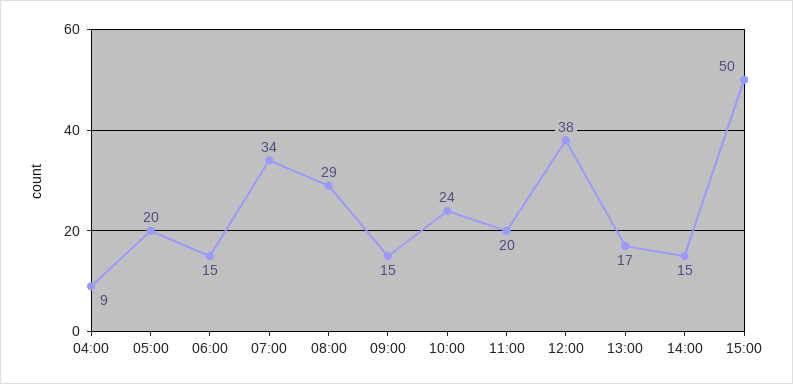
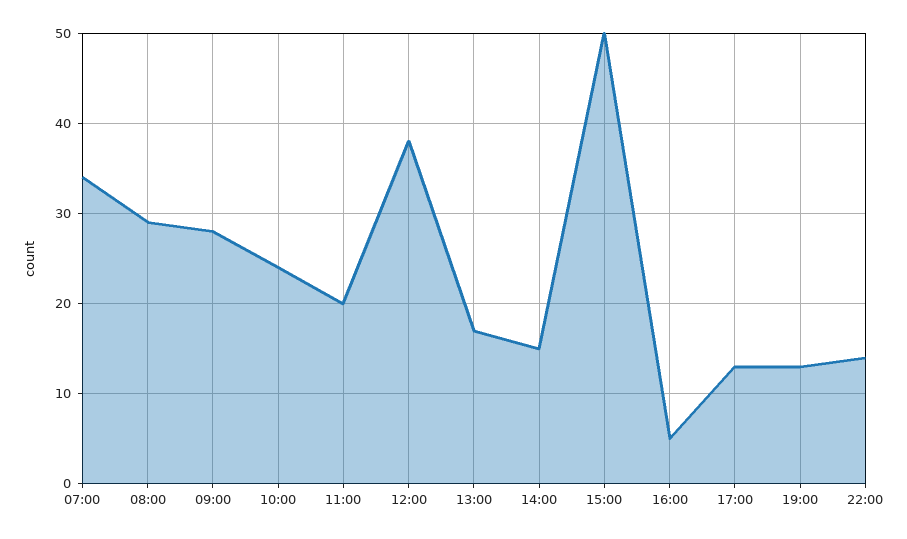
04:00: 9 -> none
05:00: 20 -> none
06:00: 15 -> none
09:00: 15 -> 28
16:00: none -> 5
17:00: none -> 13
19:00: none -> 13
22:00: none -> 14

